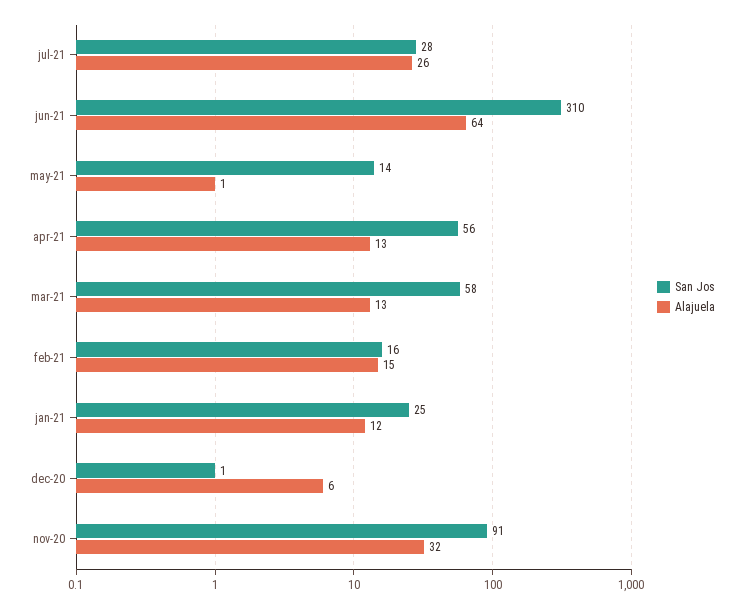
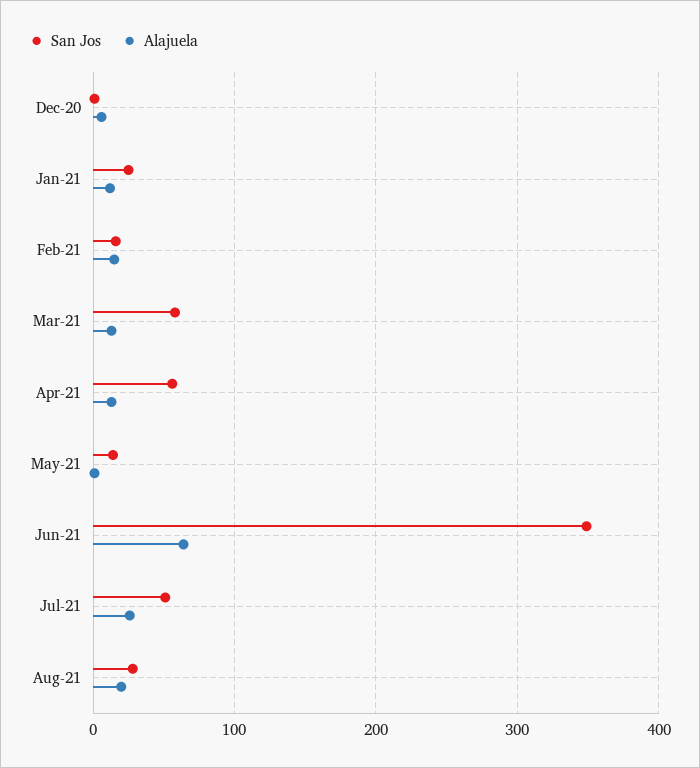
San Jos, jul-21: 28 -> 50
San Jos, jun-21: 310 -> 350
San Jos, nov-20: 91 -> none
Alajuela, nov-20: 32 -> none
San Jos, Aug-21: none -> 30
Alajuela, Aug-21: none -> 20

